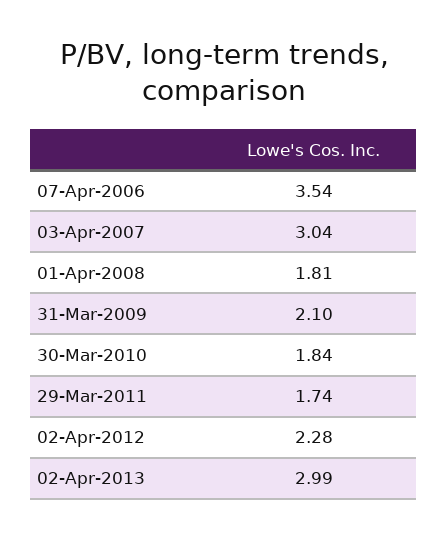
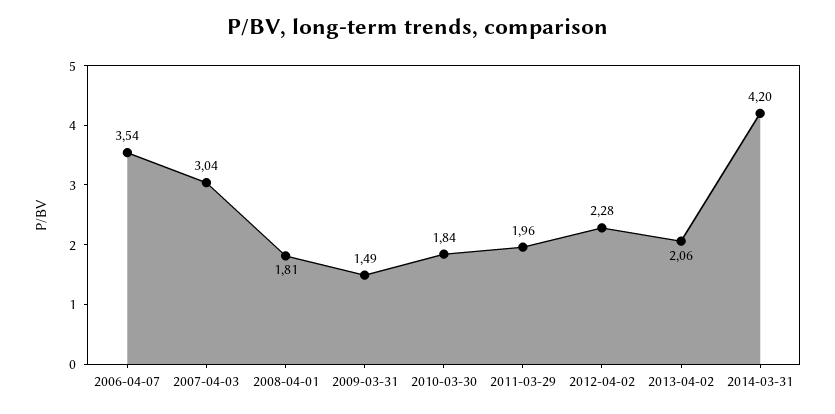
31-Mar-2009: 2.1 -> 1.49
29-Mar-2011: 1.74 -> 1.96
02-Apr-2013: 2.99 -> 2.06
2014-03-31: none -> 4.2

